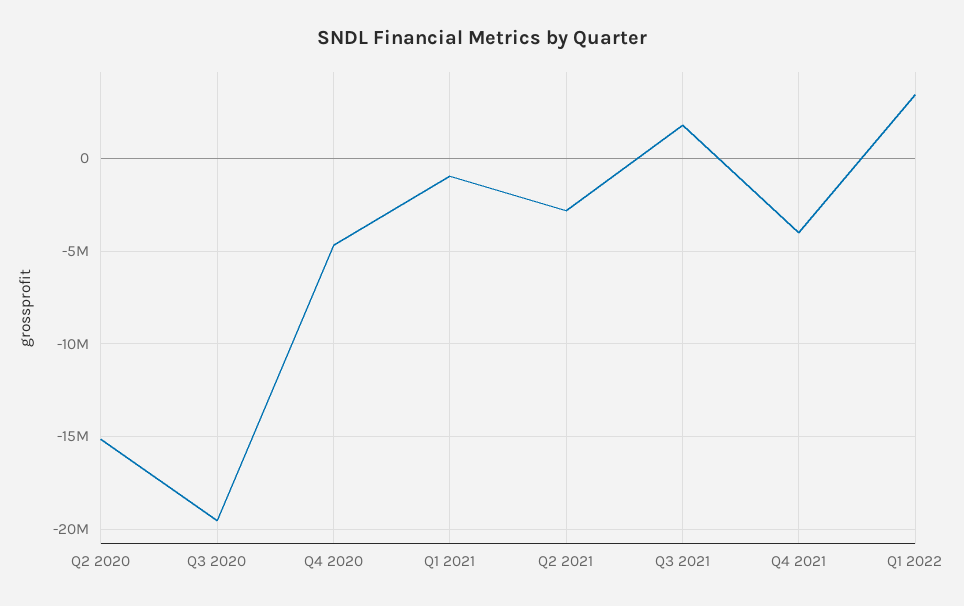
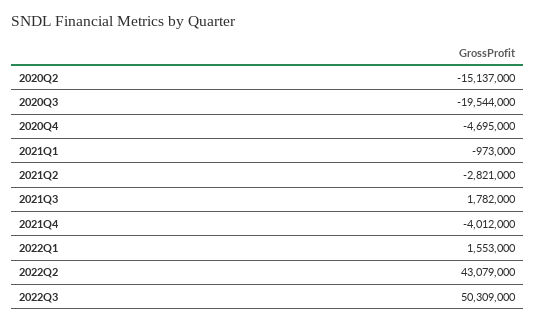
Q1 2022: 3500000 -> 1553000
2022Q2: none -> 43079000
2022Q3: none -> 50309000

